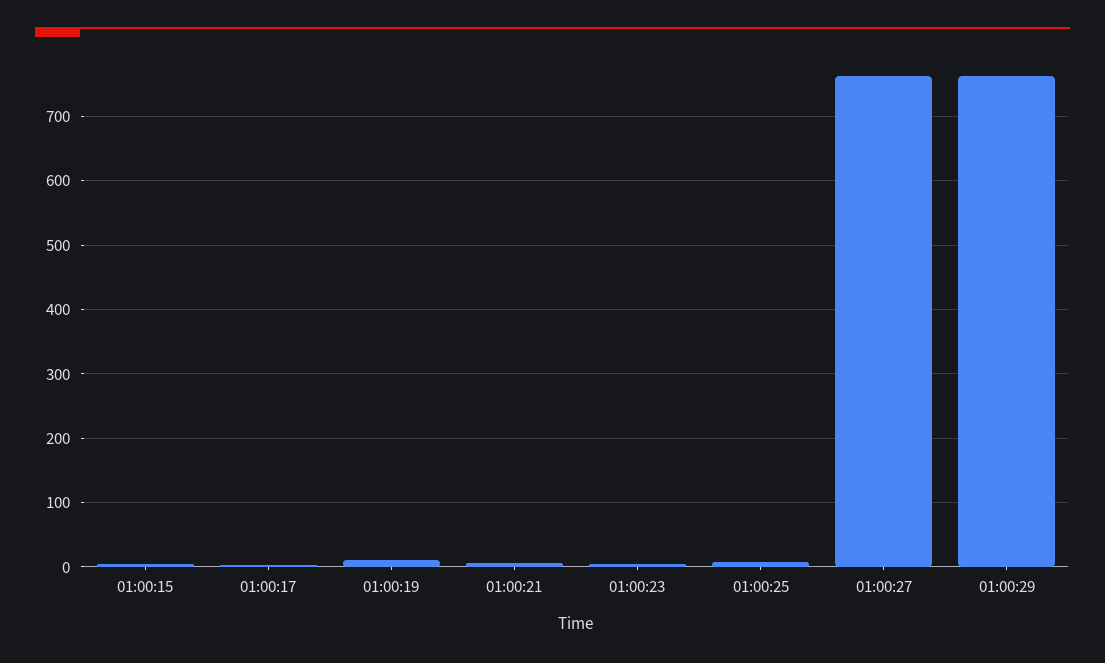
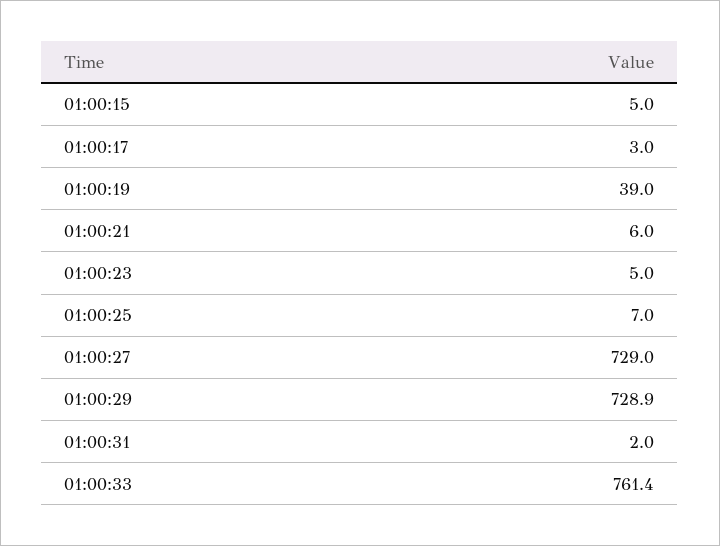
01:00:19: 10 -> 39
01:00:27: 760 -> 729
01:00:29: 760 -> 728.9
01:00:31: none -> 2
01:00:33: none -> 761.4

